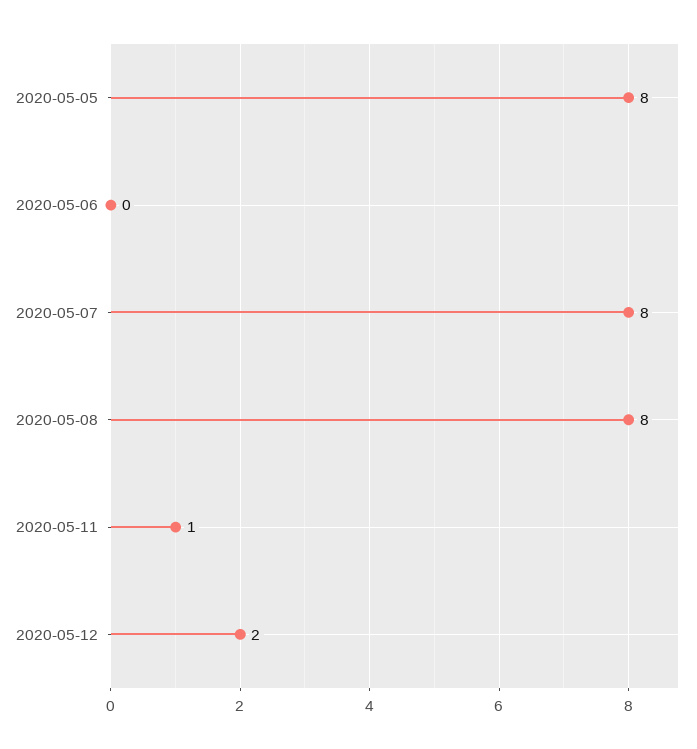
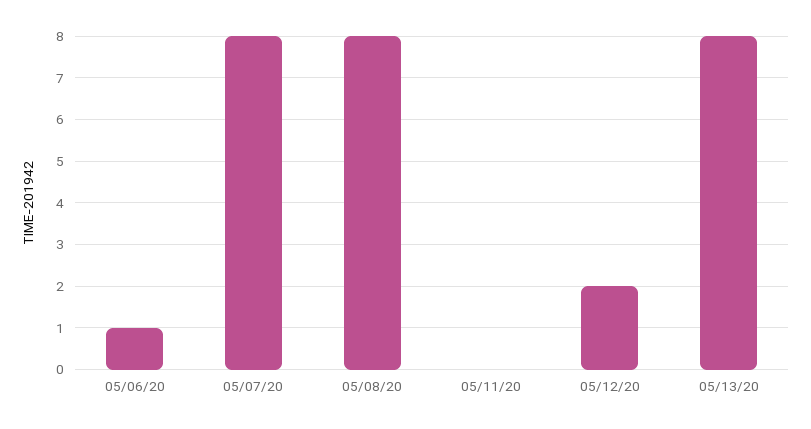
2020-05-05: 8 -> none
2020-05-06: 0 -> 1
2020-05-11: 1 -> 0
05/13/20: none -> 8

